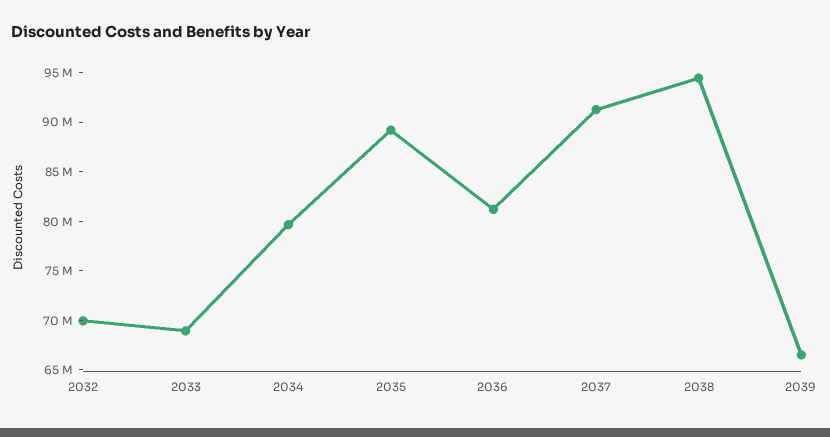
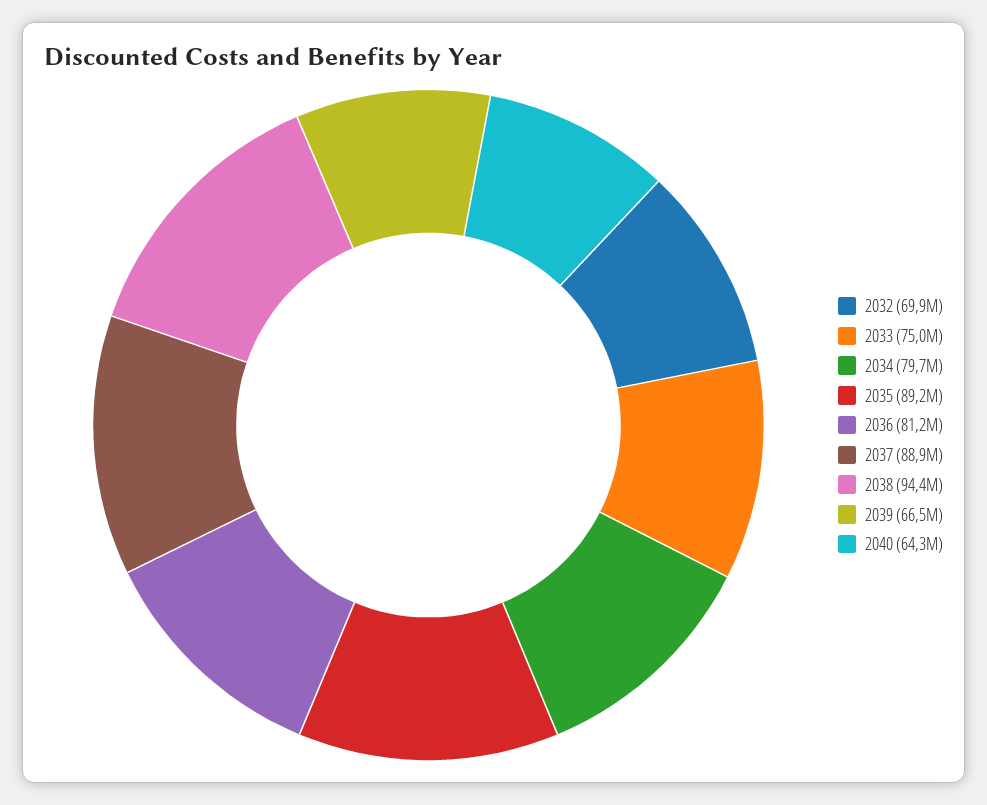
2033: 69000000 -> 75000000
2037: 91000000 -> 88900000
2040: none -> 64300000

